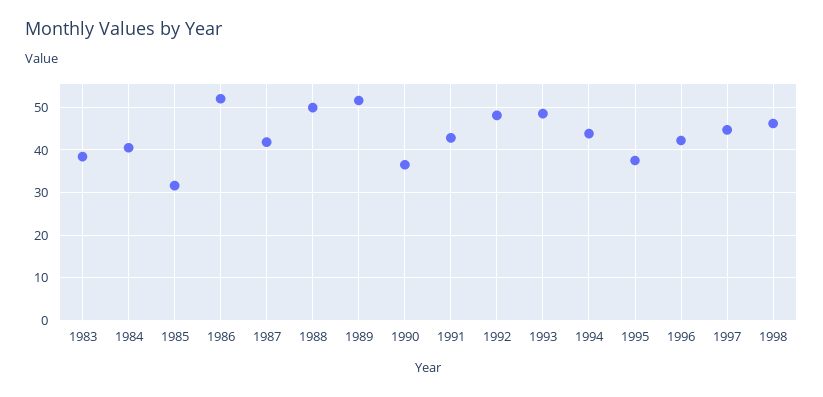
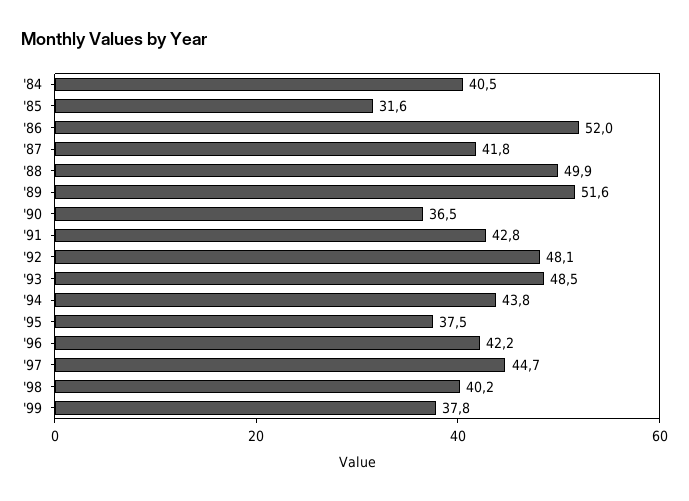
1983: 38 -> none
1998: 46 -> 40.2
'99: none -> 37.8

